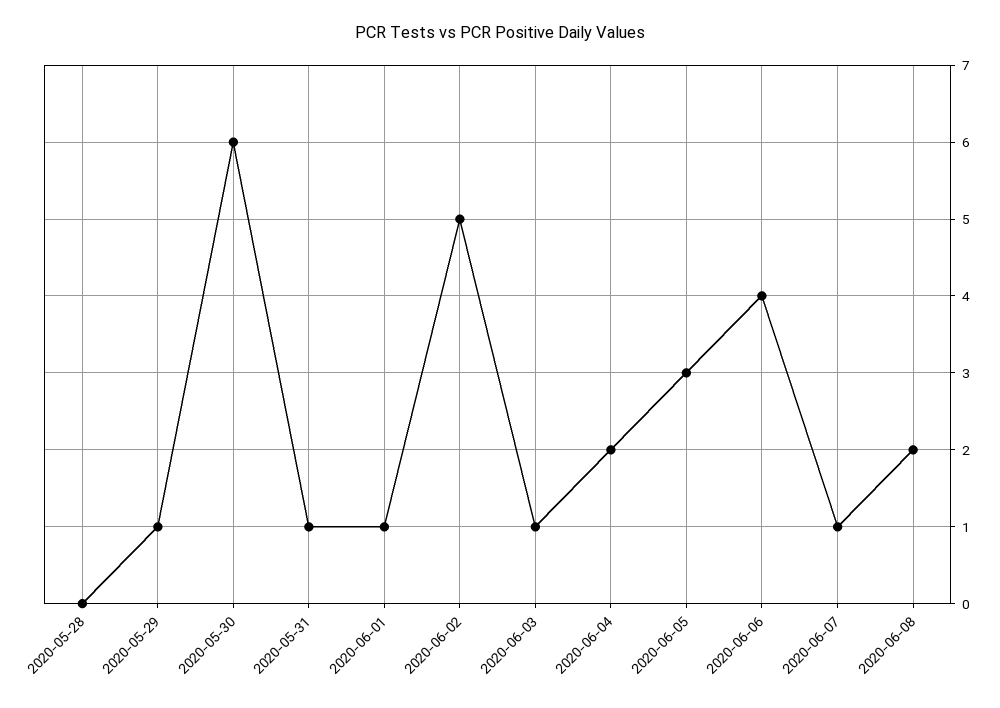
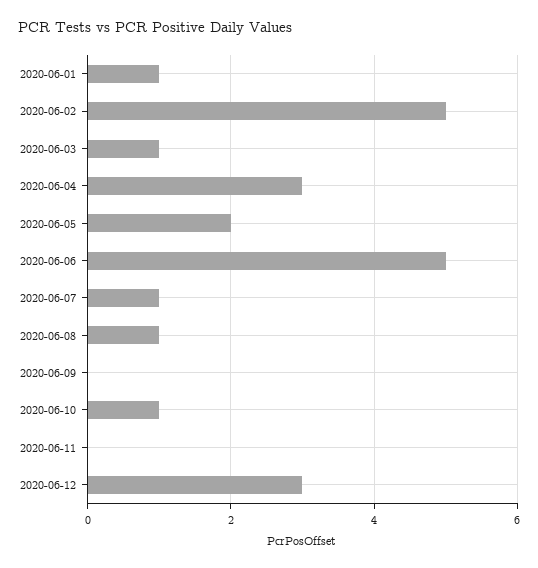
2020-05-28: 0 -> none
2020-05-29: 1 -> none
2020-05-30: 6 -> none
2020-05-31: 1 -> none
2020-06-04: 2 -> 3
2020-06-05: 3 -> 2
2020-06-06: 4 -> 5
2020-06-08: 2 -> 1
2020-06-09: none -> 0
2020-06-10: none -> 1
2020-06-11: none -> 0
2020-06-12: none -> 3

